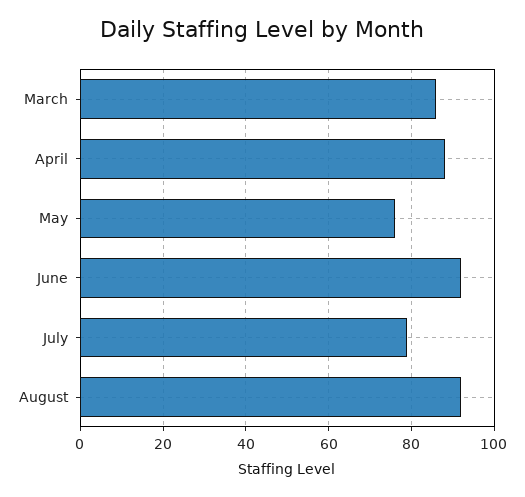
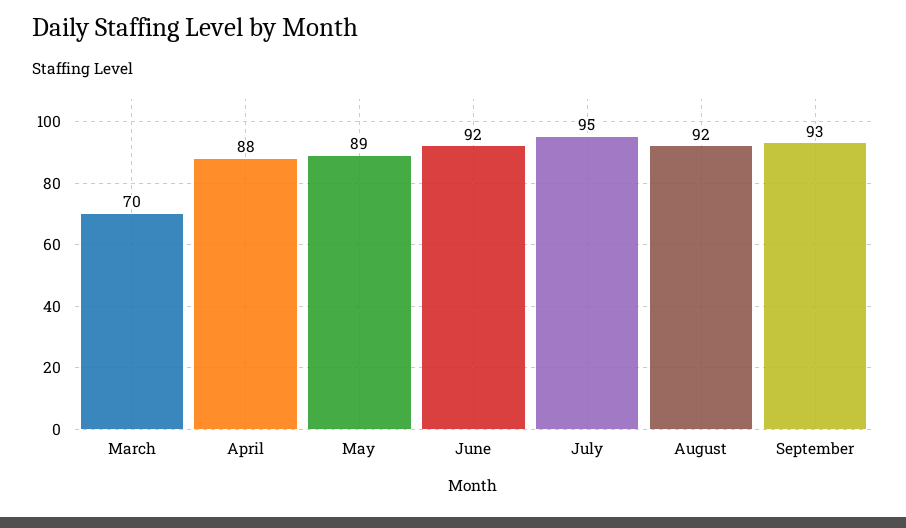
March: 85 -> 70
May: 75 -> 89
July: 80 -> 95
September: none -> 93

